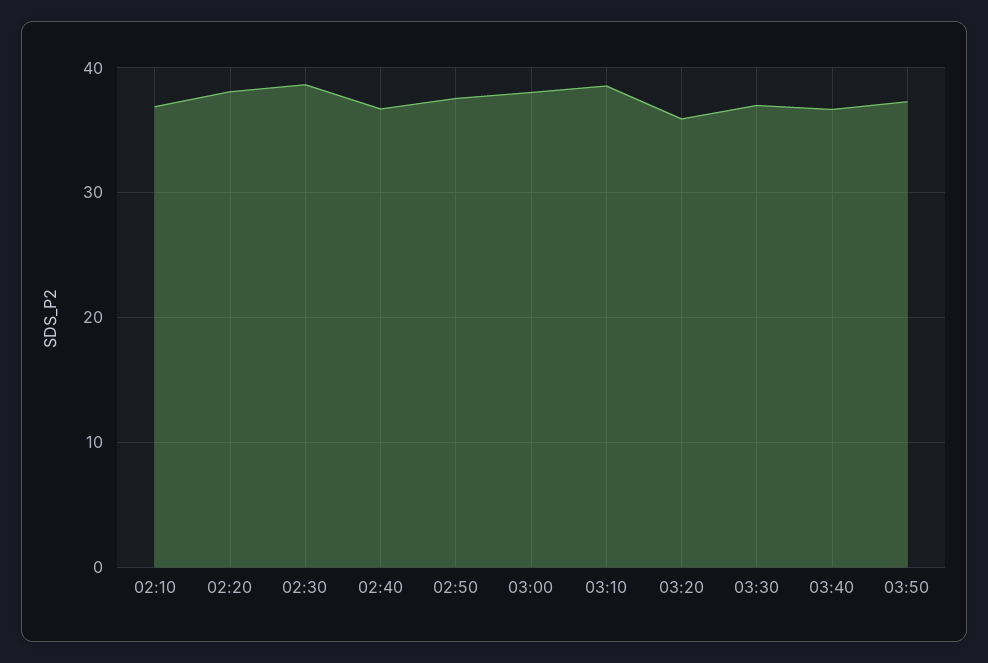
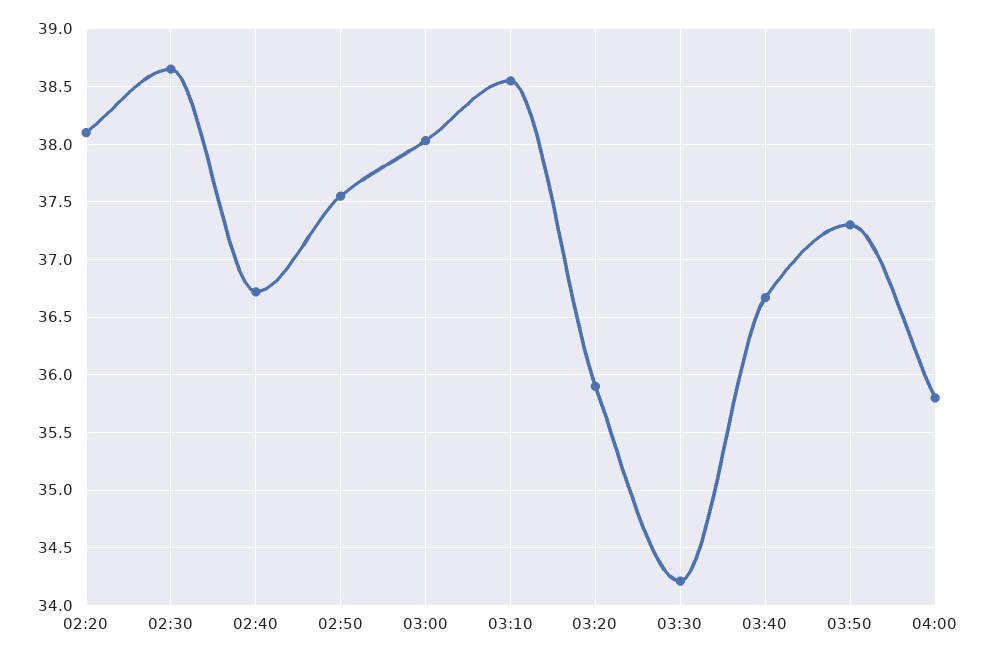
02:10: 37 -> none
03:30: 37 -> 34.2
04:00: none -> 35.8

